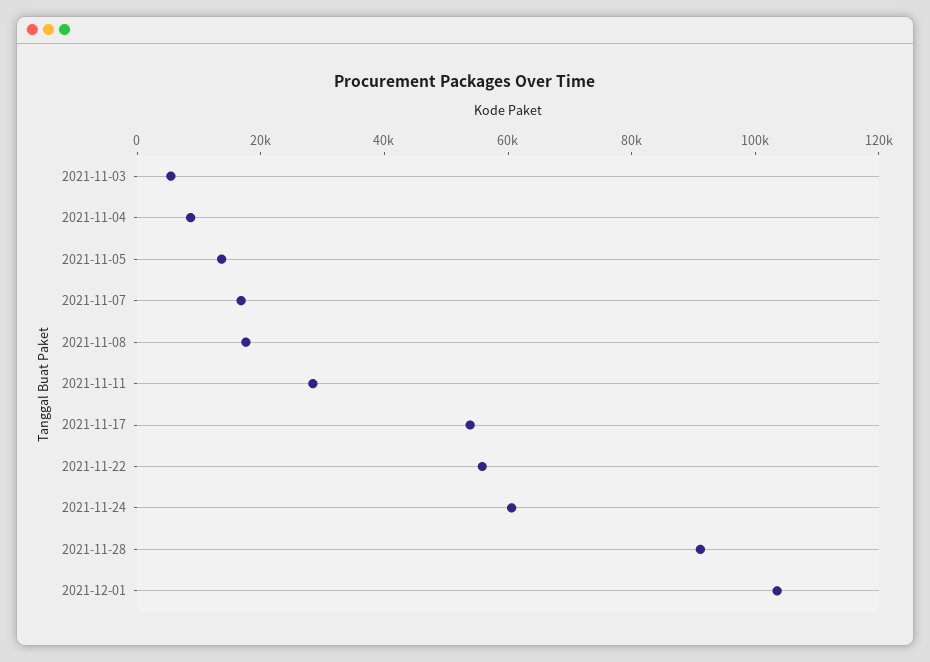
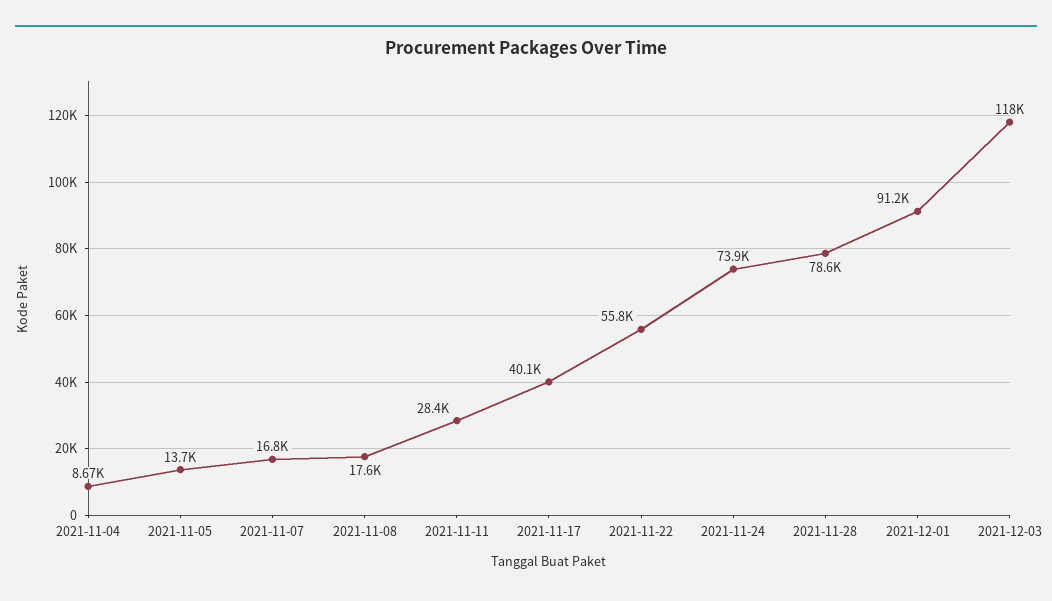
2021-11-03: 5000 -> none
2021-11-17: 55000 -> 40100
2021-11-24: 60000 -> 73900
2021-11-28: 90000 -> 78600
2021-12-01: 105000 -> 91200
2021-12-03: none -> 118000

